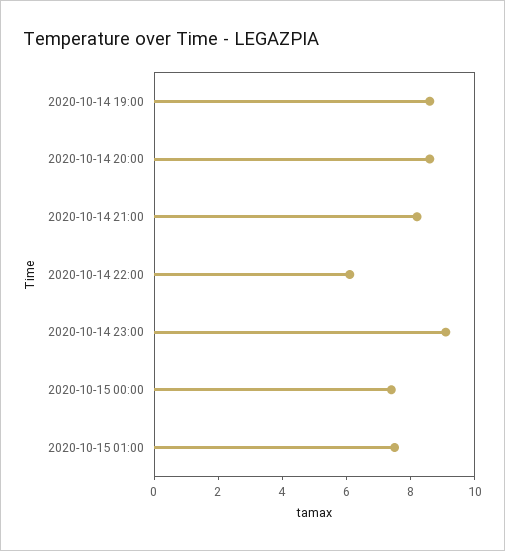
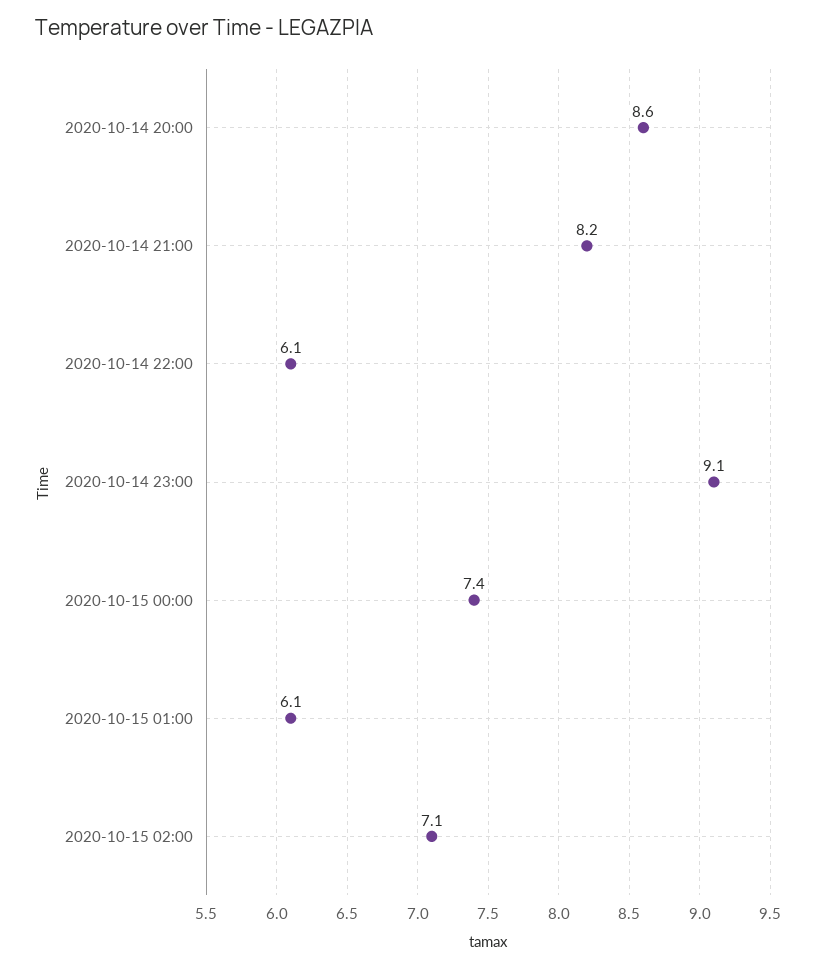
2020-10-14 19:00: 8.5 -> none
2020-10-15 01:00: 7.5 -> 6.1
2020-10-15 02:00: none -> 7.1

